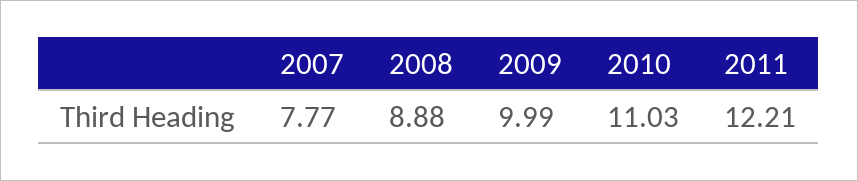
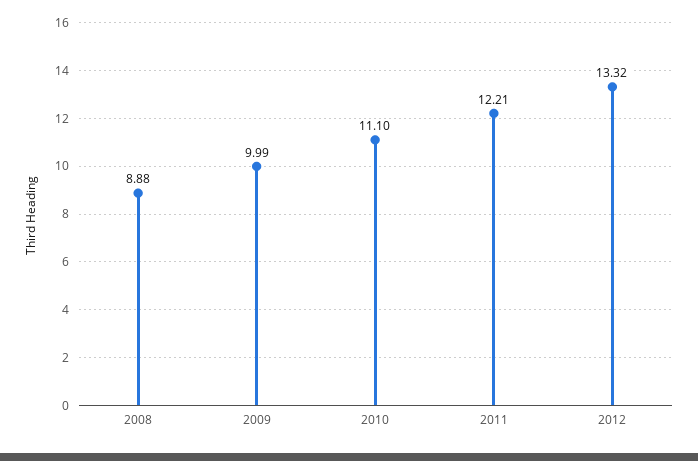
2007: 7.77 -> none
2010: 11.03 -> 11.1
2012: none -> 13.32

